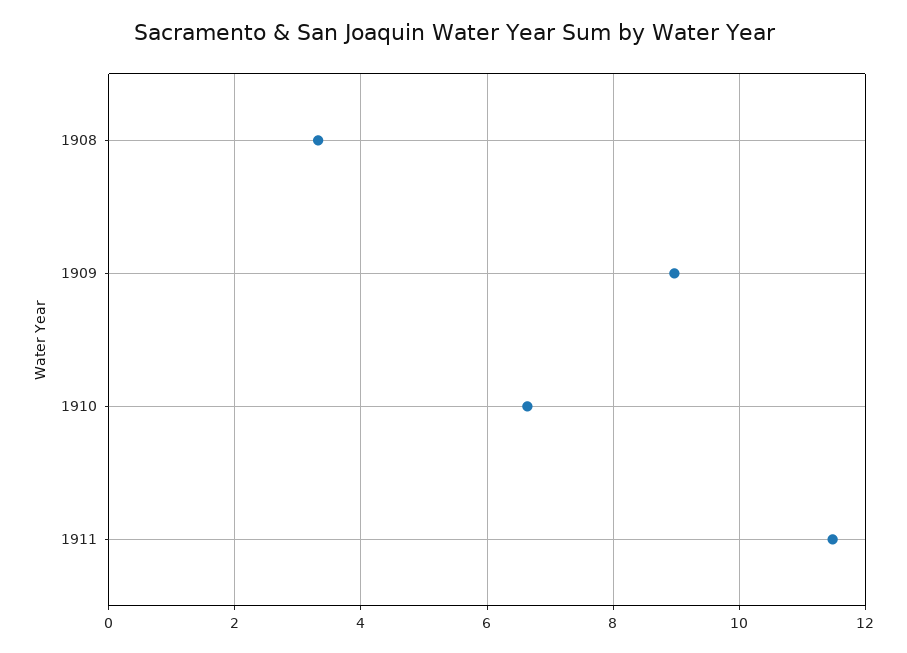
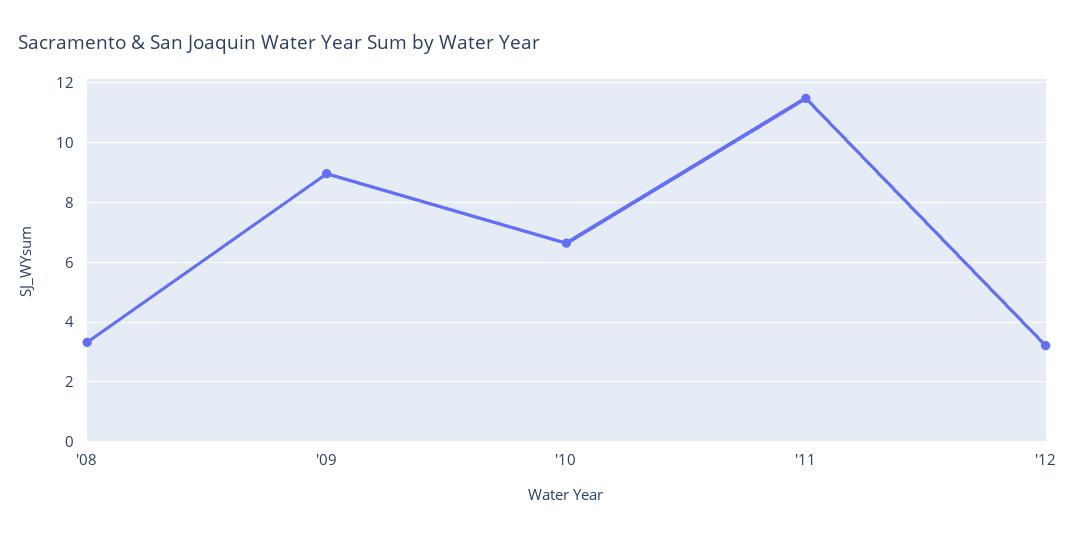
'12: none -> 3.25

